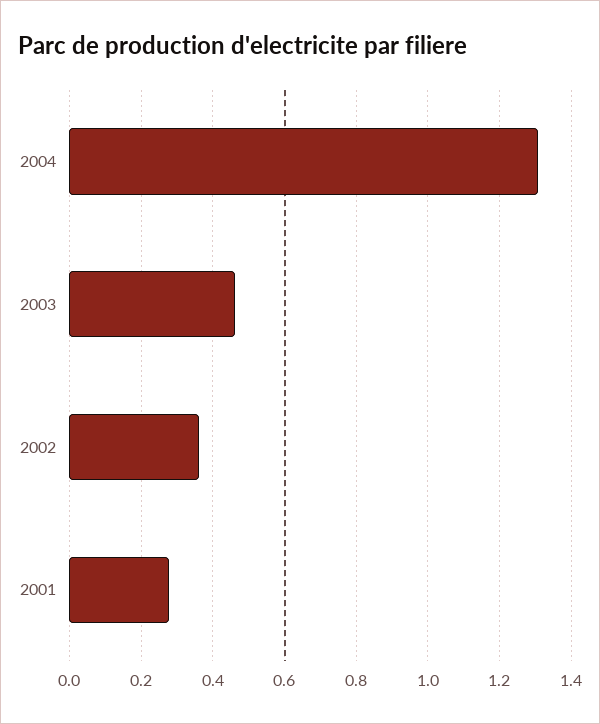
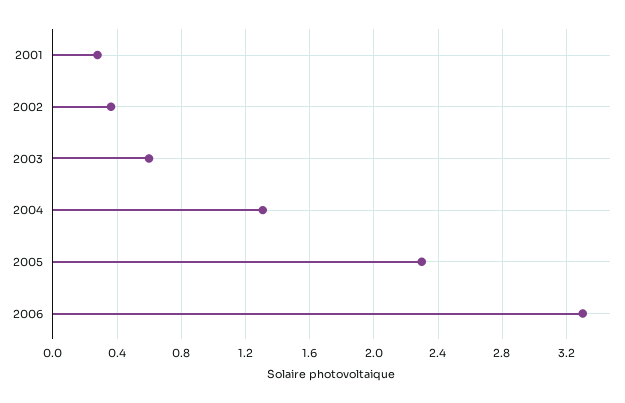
2003: 0.46 -> 0.6
2005: none -> 2.3
2006: none -> 3.3

